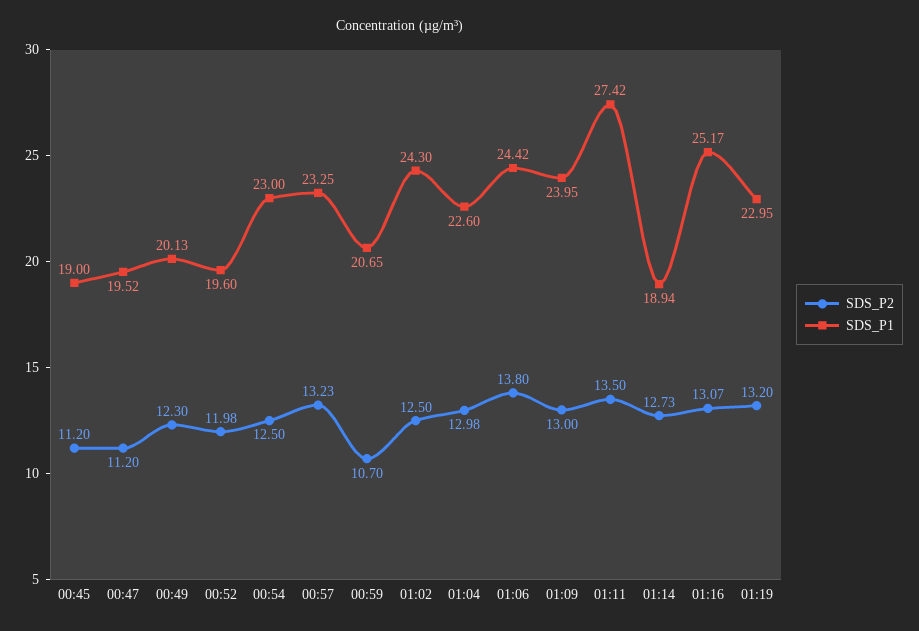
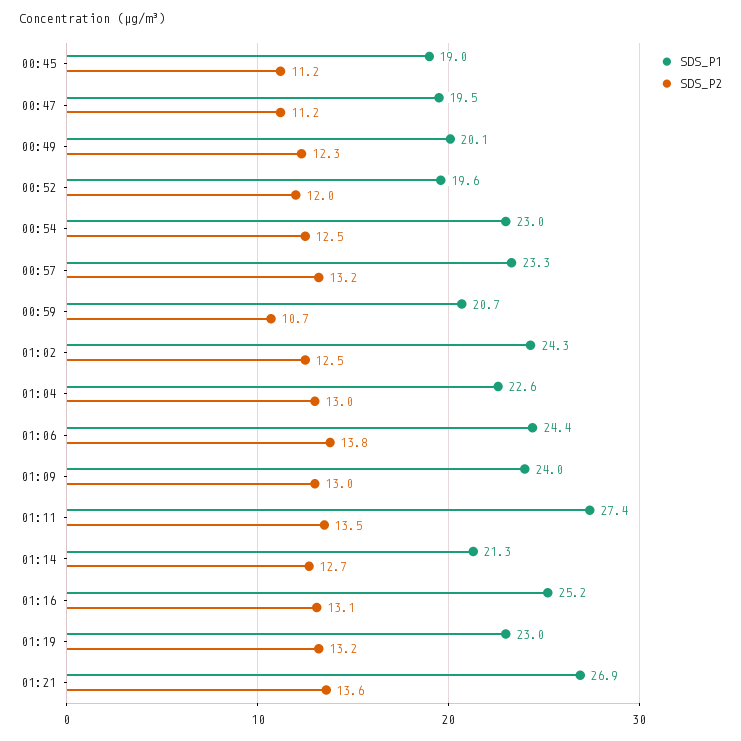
SDS_P1, 01:14: 18.94 -> 21.3
SDS_P1, 01:21: none -> 26.9
SDS_P2, 01:21: none -> 13.6

